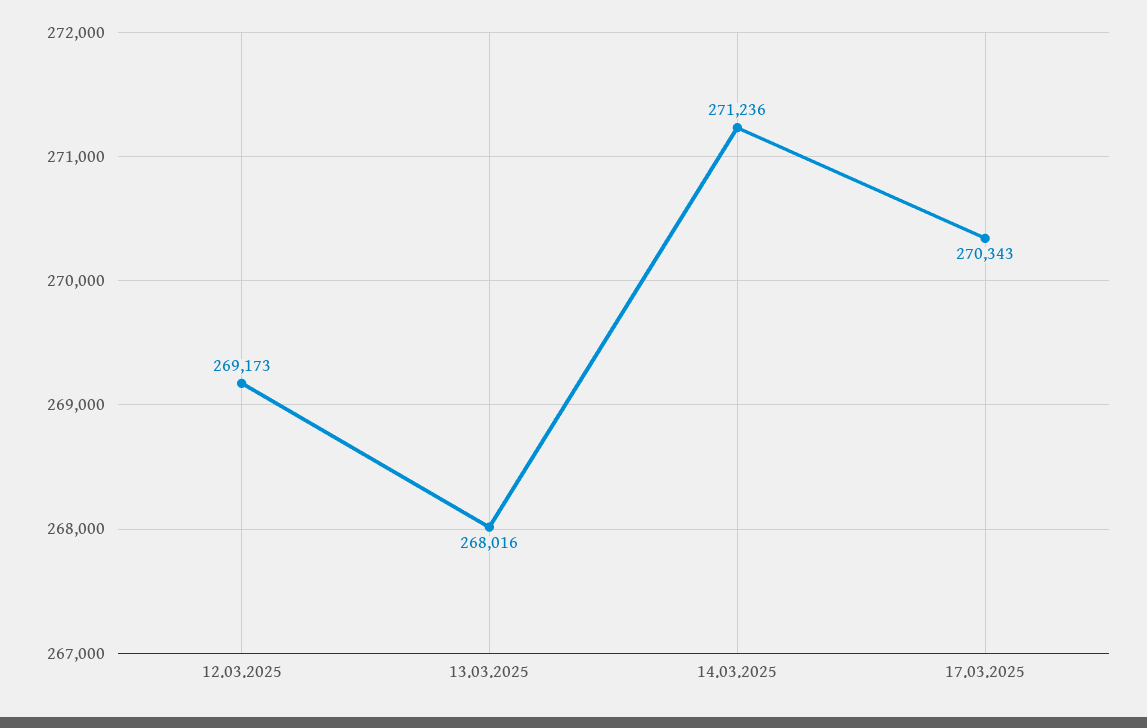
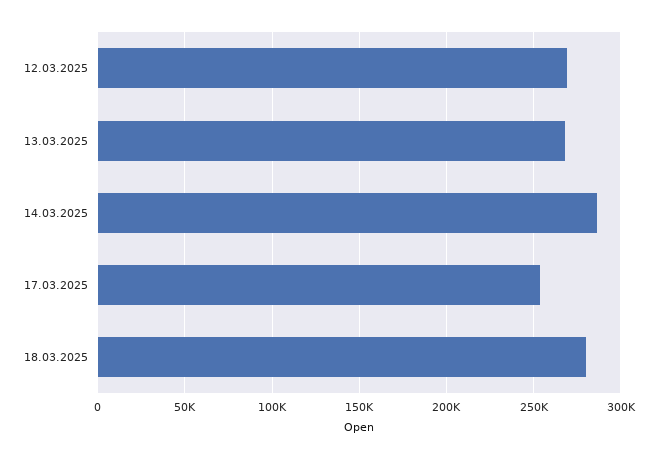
14.03.2025: 271236 -> 285000
17.03.2025: 270343 -> 255000
18.03.2025: none -> 280000

